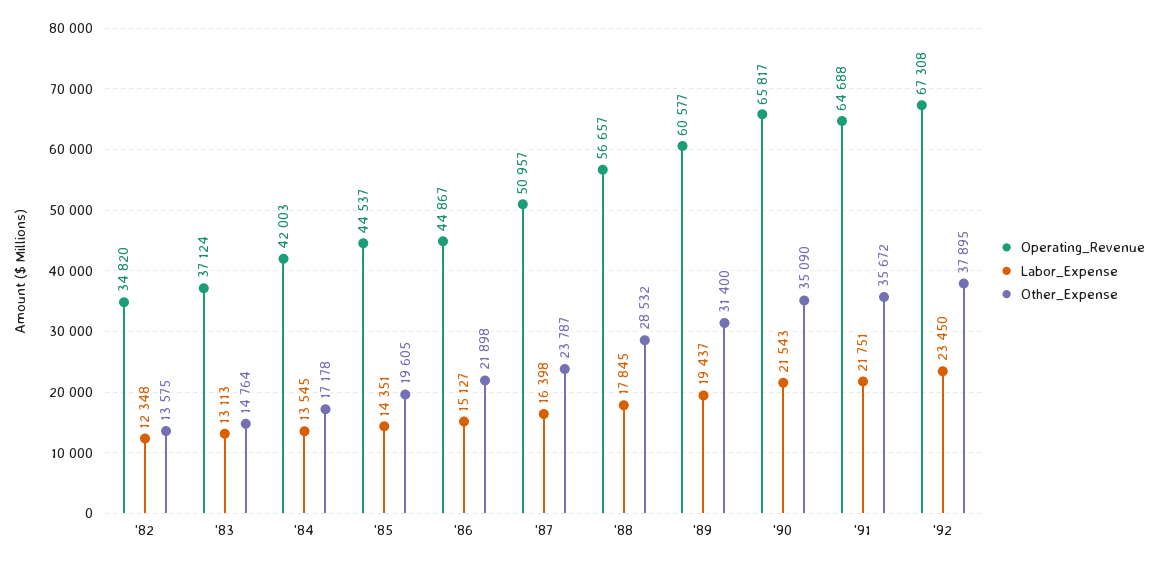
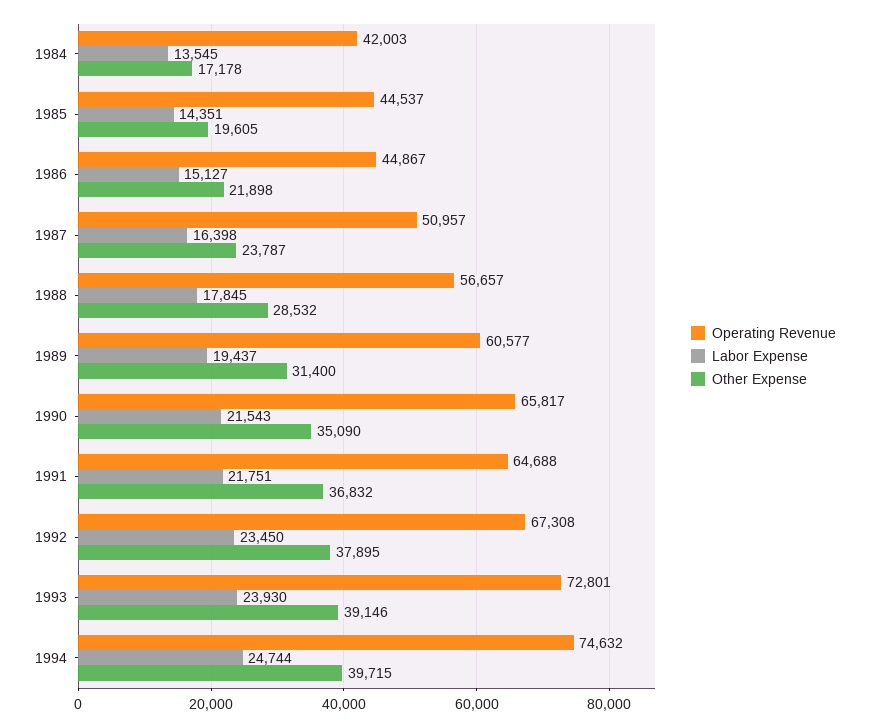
Operating_Revenue, '82: 34820 -> none
Labor_Expense, '82: 12348 -> none
Other_Expense, '82: 13575 -> none
Operating_Revenue, '83: 37124 -> none
Labor_Expense, '83: 13113 -> none
Other_Expense, '83: 14764 -> none
Other_Expense, '91: 35672 -> 36832
Operating_Revenue, 1993: none -> 72801
Labor_Expense, 1993: none -> 23930
Other_Expense, 1993: none -> 39146
Operating_Revenue, 1994: none -> 74632
Labor_Expense, 1994: none -> 24744
Other_Expense, 1994: none -> 39715

